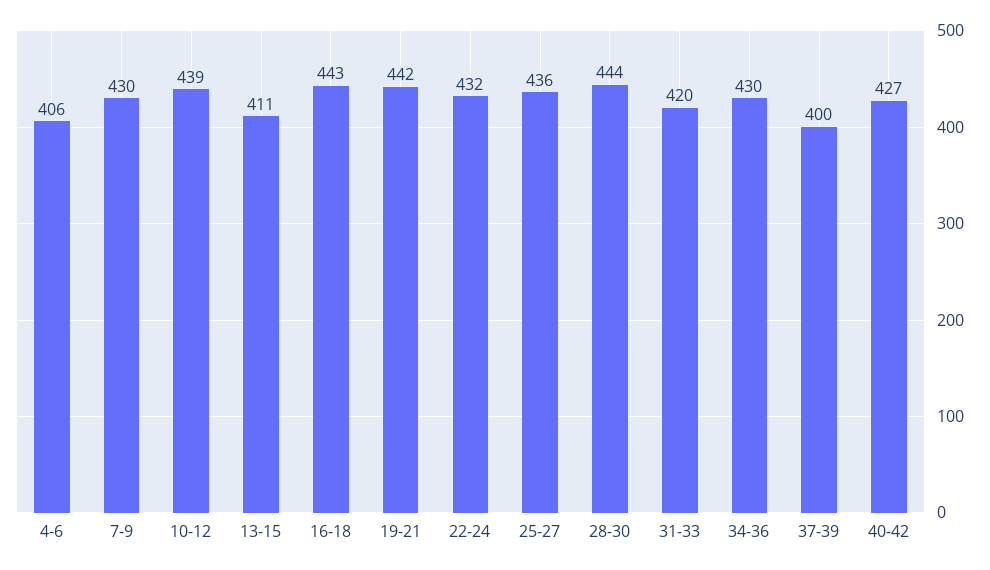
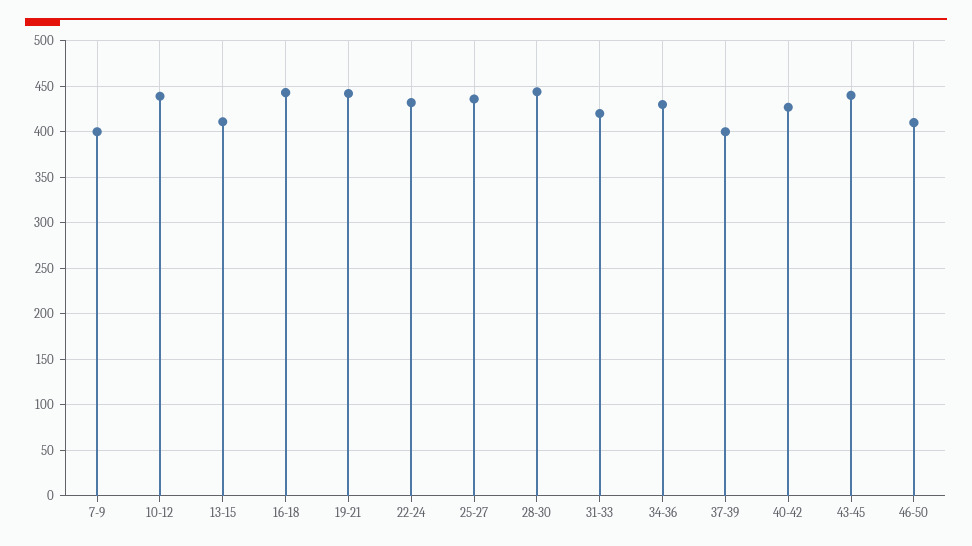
4-6: 406 -> none
7-9: 430 -> 400
43-45: none -> 440
46-50: none -> 410

